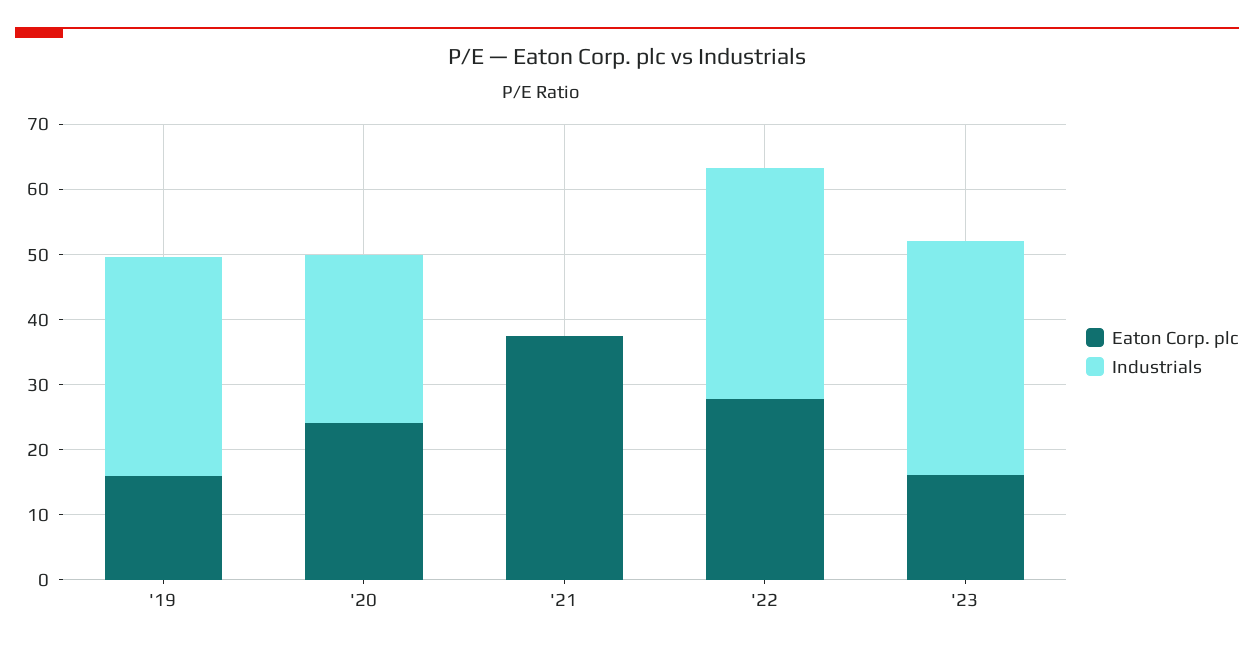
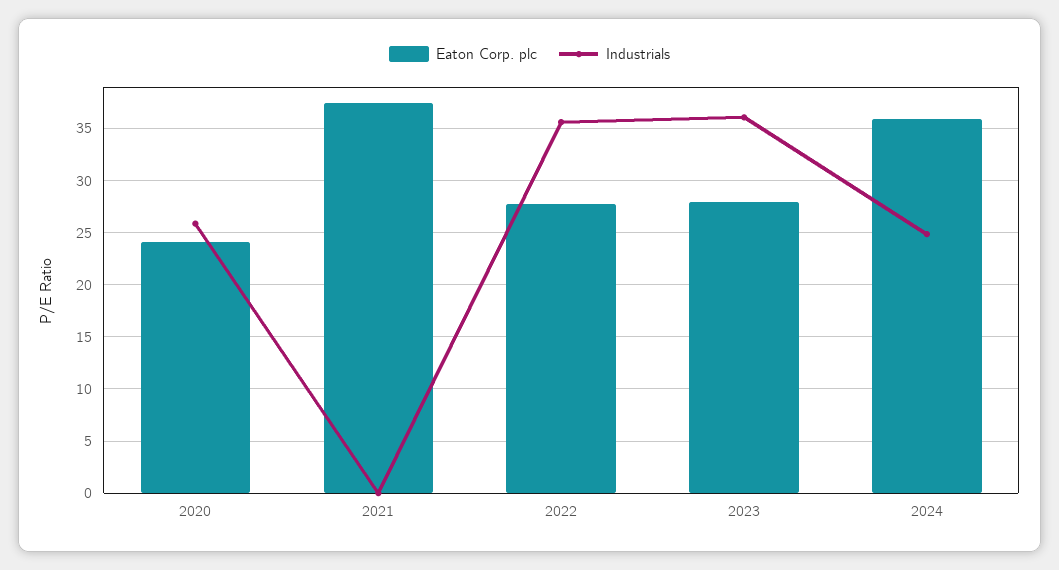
Eaton Corp. plc, '19: 16 -> none
Industrials, '19: 34 -> none
Eaton Corp. plc, '23: 16 -> 28
Eaton Corp. plc, 2024: none -> 36
Industrials, 2024: none -> 25

